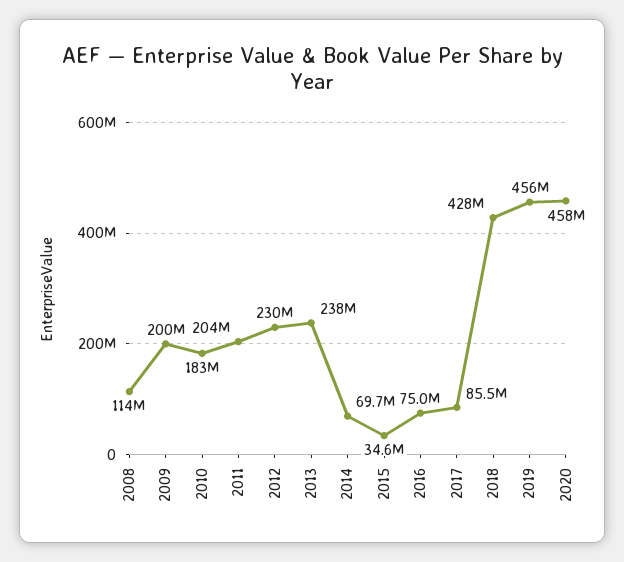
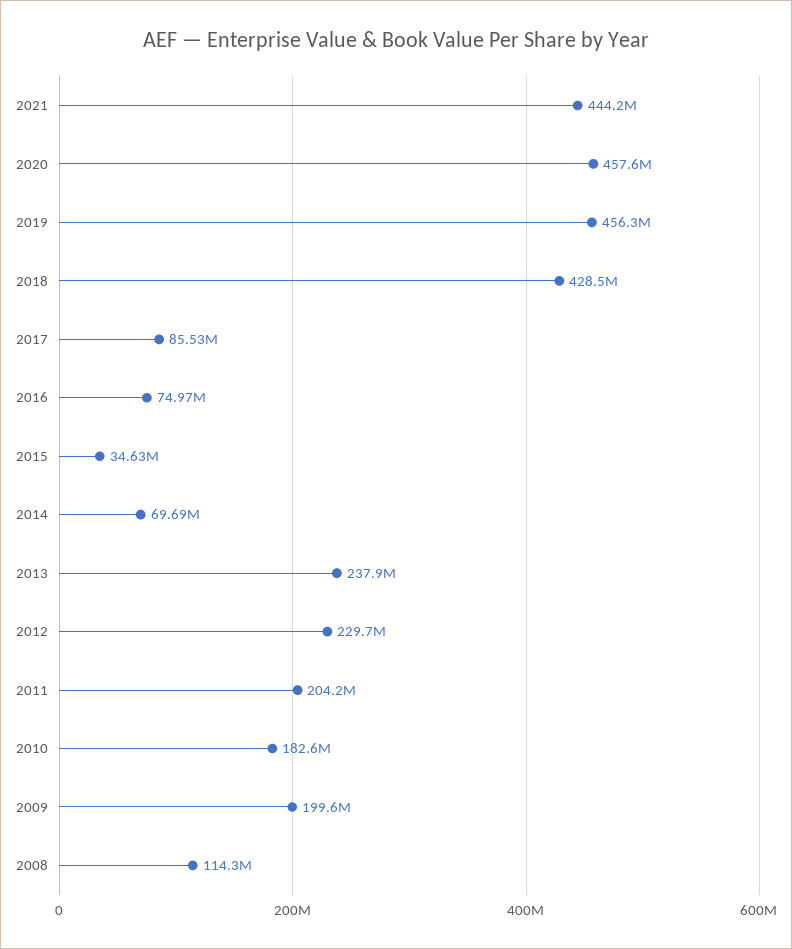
2021: none -> 444200000

